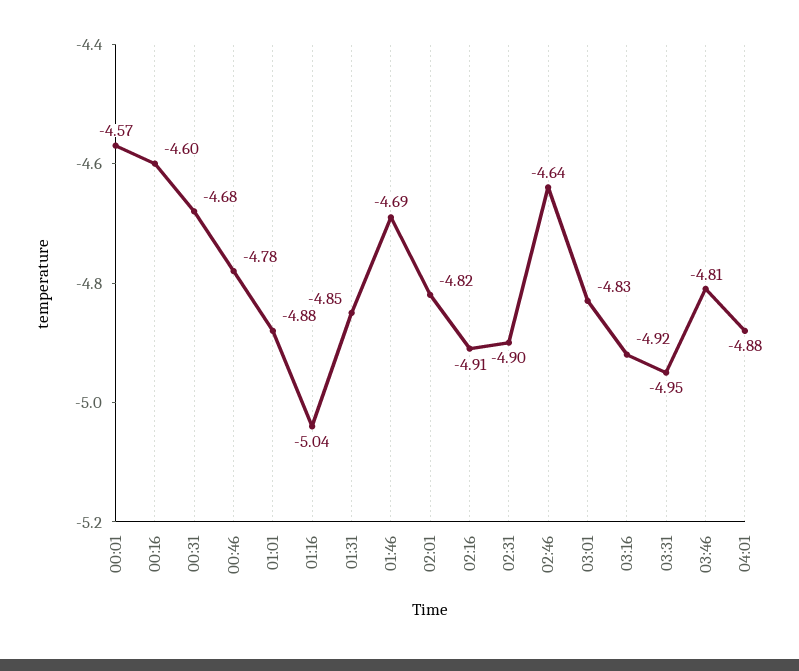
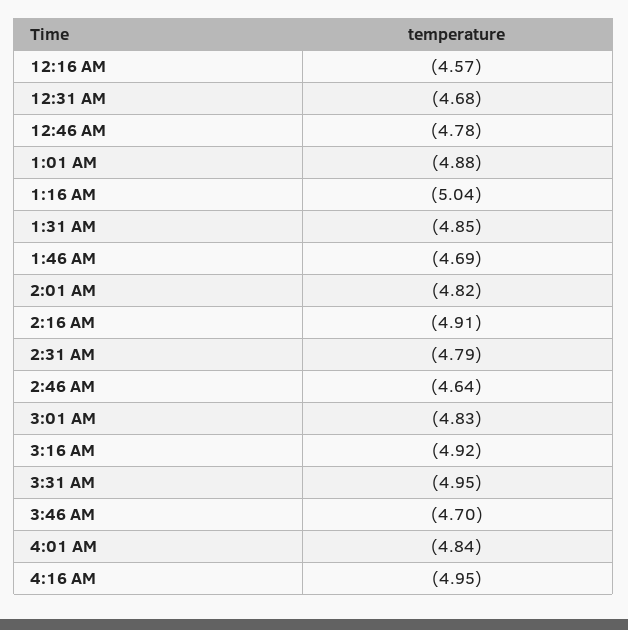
00:01: -4.57 -> none
00:16: -4.6 -> -4.57
02:31: -4.9 -> -4.79
03:46: -4.81 -> -4.7
04:01: -4.88 -> -4.84
4:16 AM: none -> -4.95

